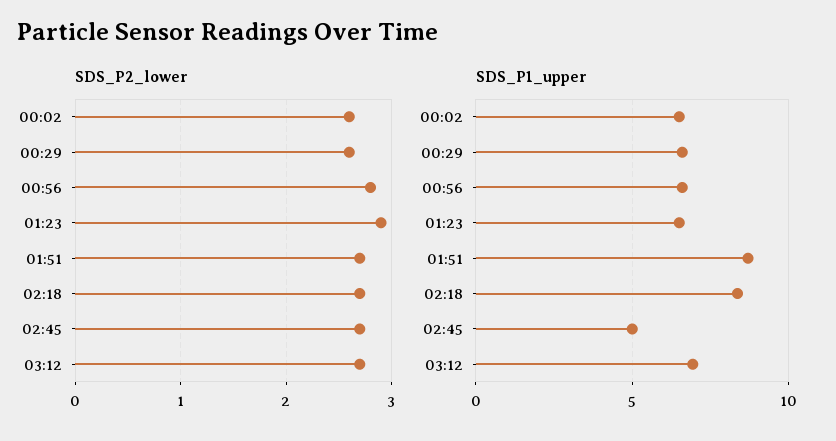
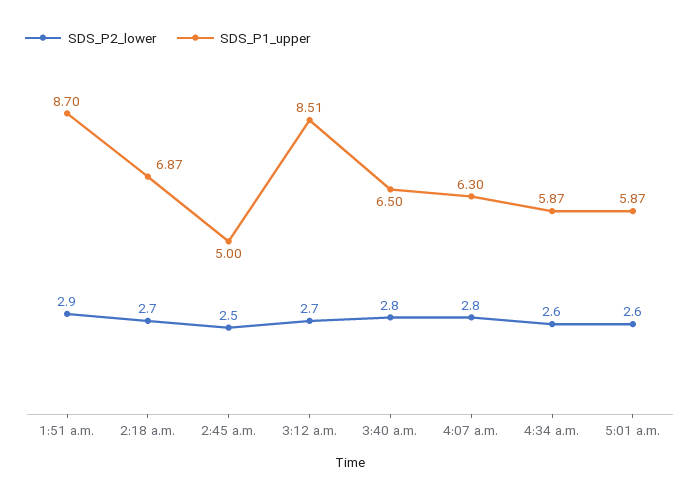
SDS_P2_lower, 00:02: 2.6 -> none
SDS_P2_lower, 00:29: 2.6 -> none
SDS_P2_lower, 00:56: 2.8 -> none
SDS_P2_lower, 01:23: 2.9 -> none
SDS_P2_lower, 01:51: 2.7 -> 2.9
SDS_P2_lower, 02:45: 2.7 -> 2.5
SDS_P1_upper, 00:02: 6.5 -> none
SDS_P1_upper, 00:29: 6.5 -> none
SDS_P1_upper, 00:56: 6.5 -> none
SDS_P1_upper, 01:23: 6.5 -> none
SDS_P1_upper, 02:18: 8.5 -> 6.87
SDS_P1_upper, 03:12: 7 -> 8.51
SDS_P2_lower, 3:40 a.m.: none -> 2.8
SDS_P1_upper, 3:40 a.m.: none -> 6.5
SDS_P2_lower, 4:07 a.m.: none -> 2.8
SDS_P1_upper, 4:07 a.m.: none -> 6.3
SDS_P2_lower, 4:34 a.m.: none -> 2.6
SDS_P1_upper, 4:34 a.m.: none -> 5.87
SDS_P2_lower, 5:01 a.m.: none -> 2.6
SDS_P1_upper, 5:01 a.m.: none -> 5.87

